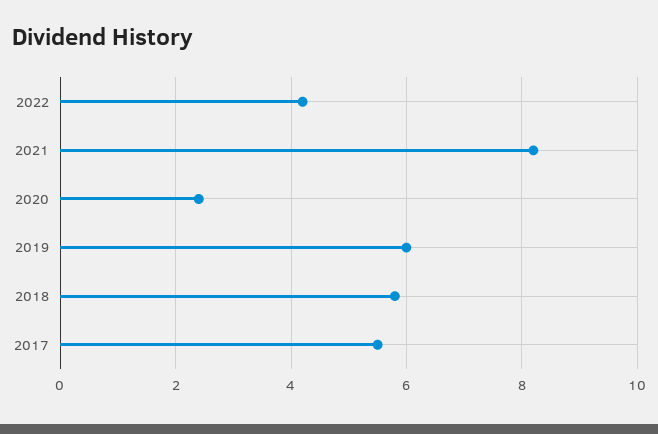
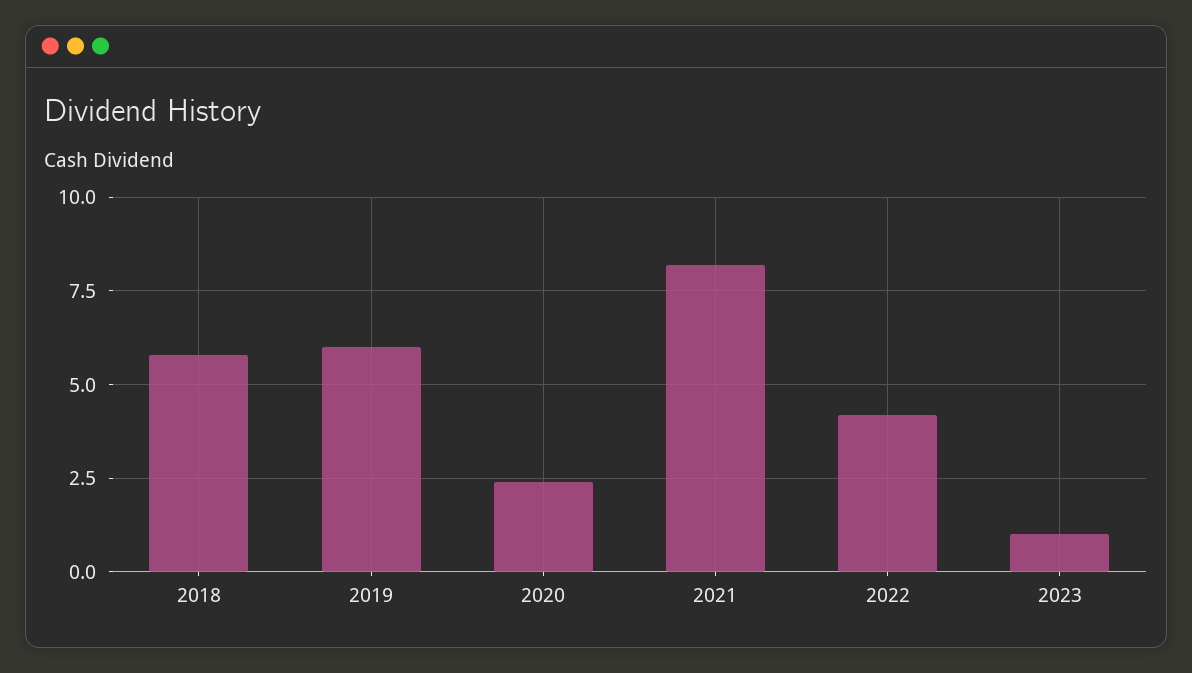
2017: 5.5 -> none
2023: none -> 1

